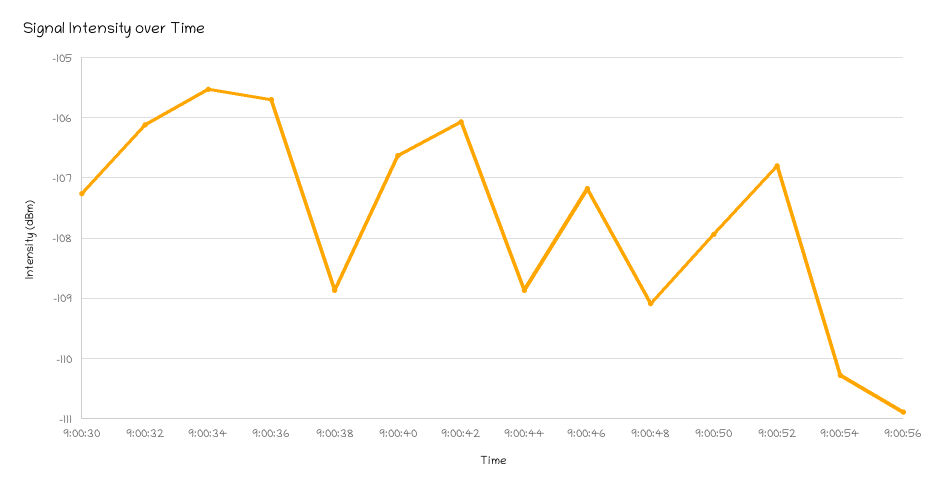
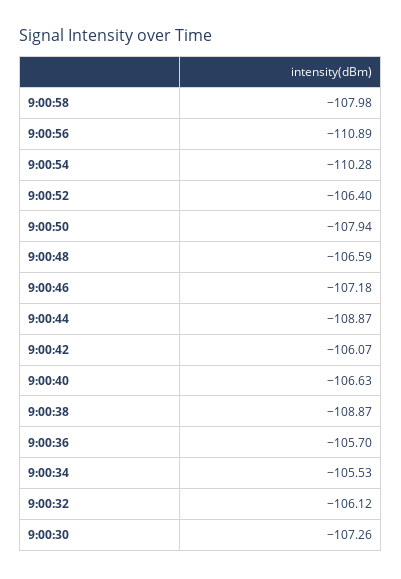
9:00:48: -109.1 -> -106.59
9:00:52: -106.8 -> -106.4
9:00:58: none -> -107.98

